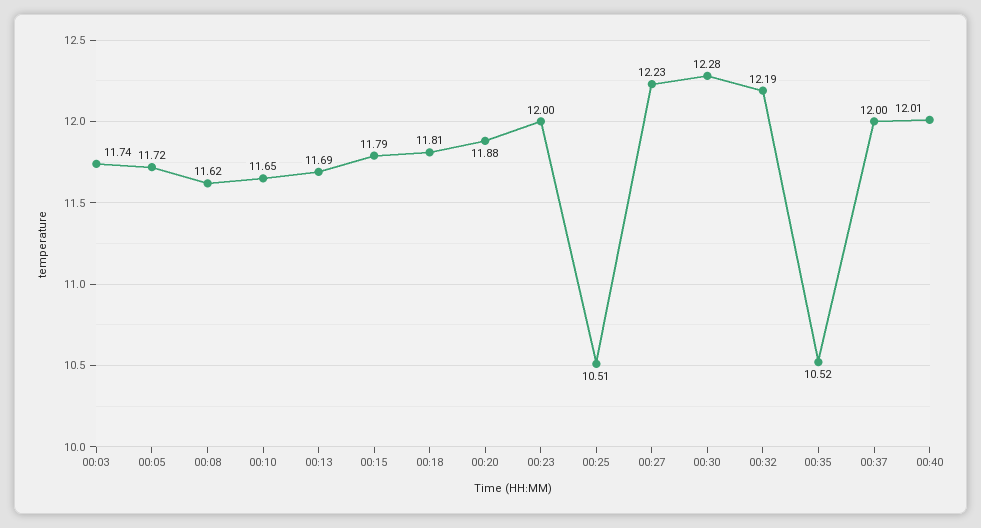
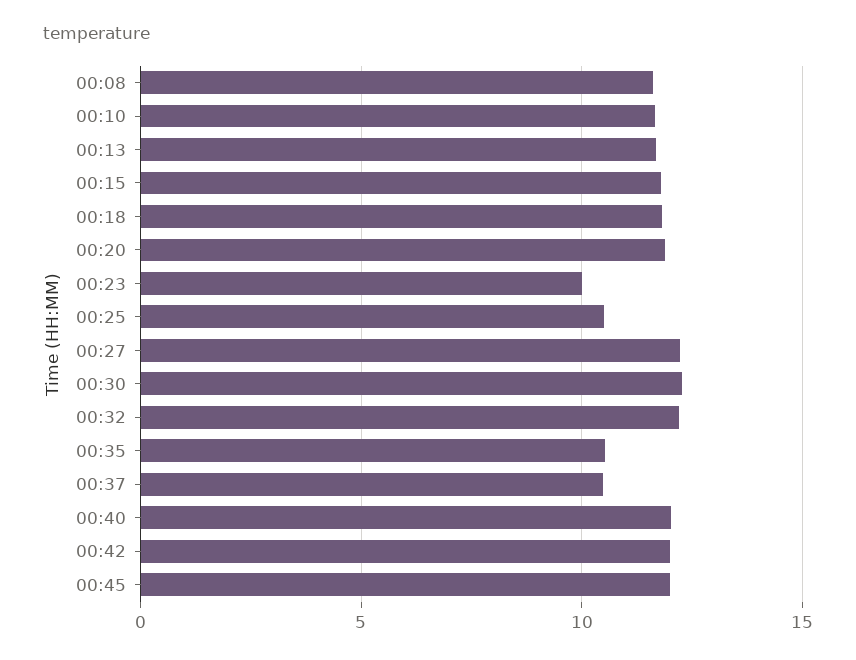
00:03: 11.74 -> none
00:05: 11.72 -> none
00:23: 12 -> 10
00:37: 12 -> 10.5
00:42: none -> 12
00:45: none -> 12

